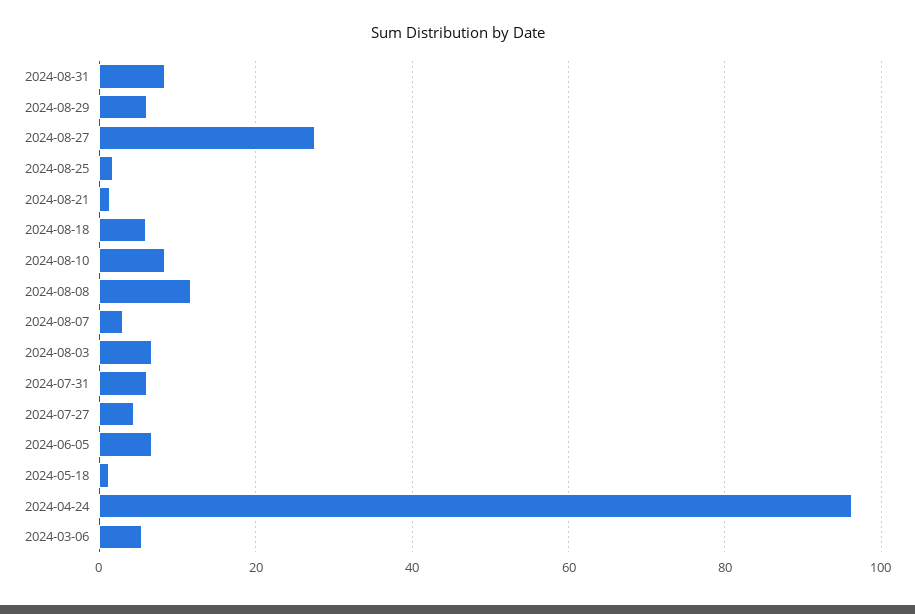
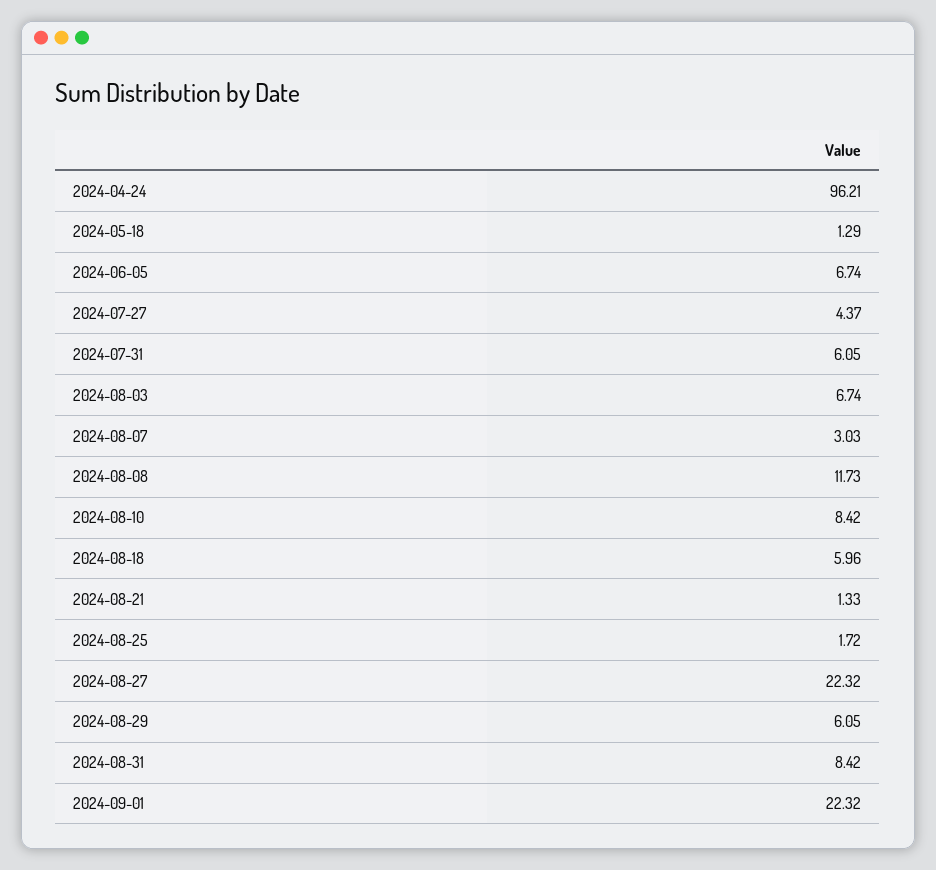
2024-08-27: 28 -> 22.32
2024-03-06: 6 -> none
2024-09-01: none -> 22.32

